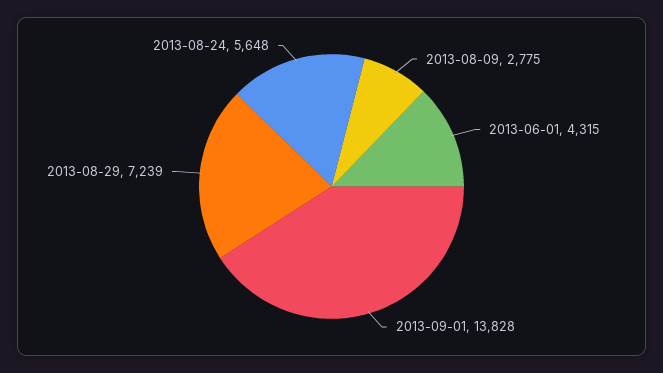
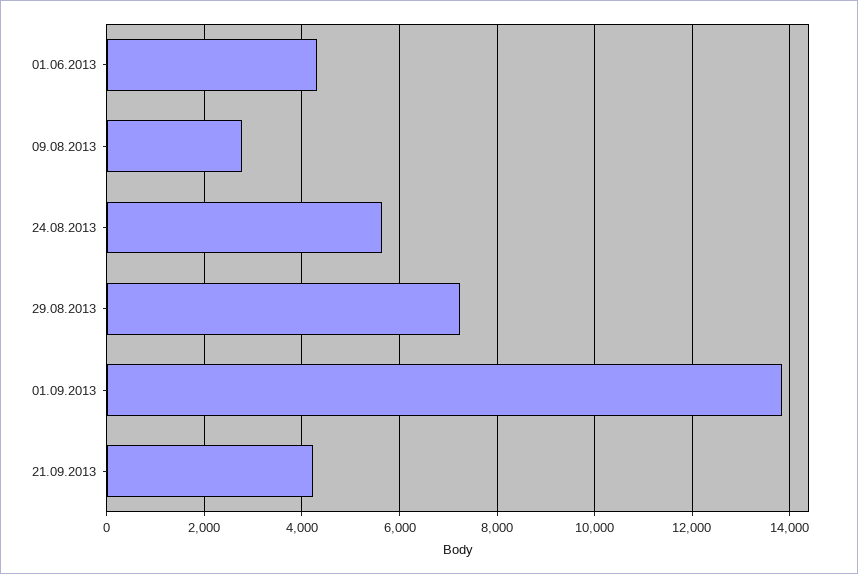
21.09.2013: none -> 4200

